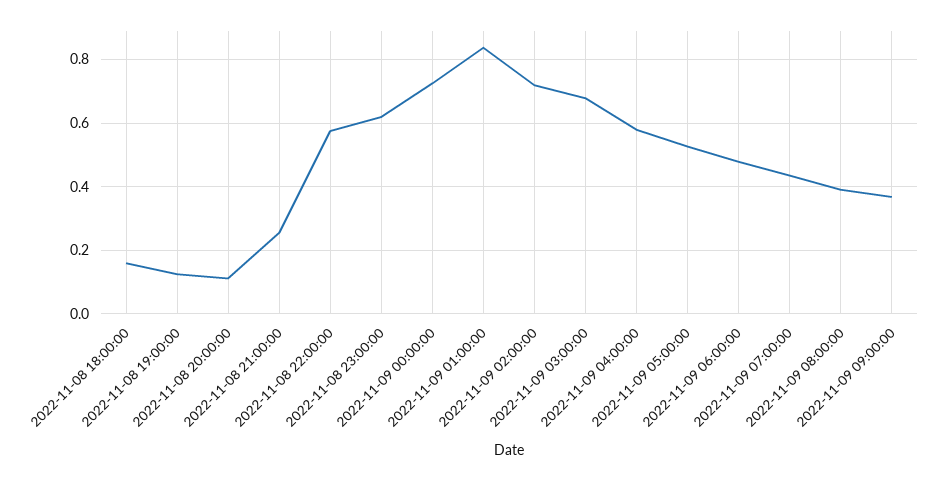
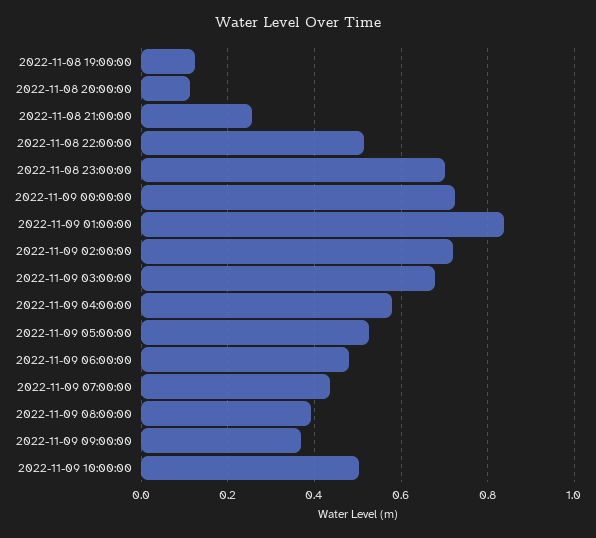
2022-11-08 18:00:00: 0.16 -> none
2022-11-08 22:00:00: 0.58 -> 0.52
2022-11-08 23:00:00: 0.62 -> 0.7
2022-11-09 10:00:00: none -> 0.5

